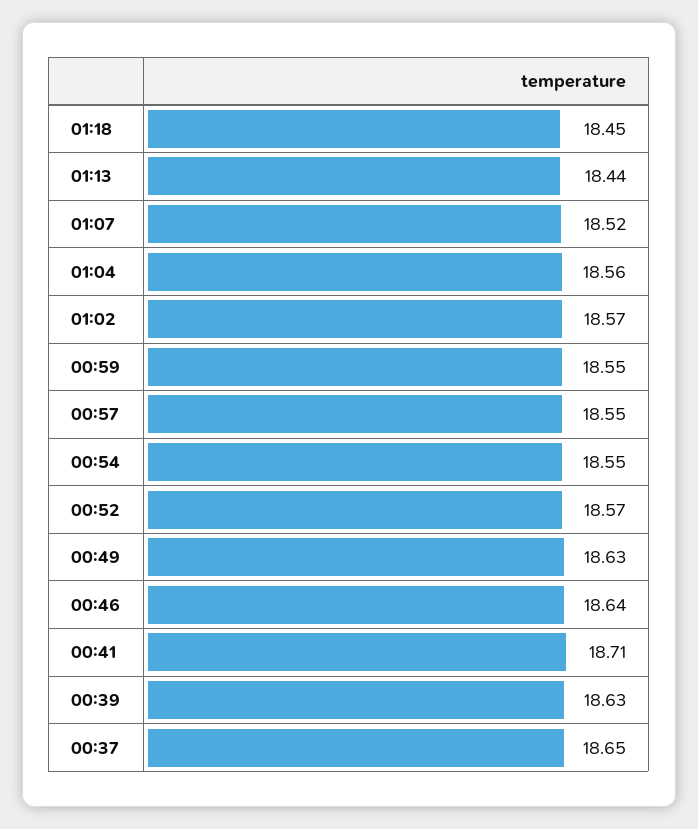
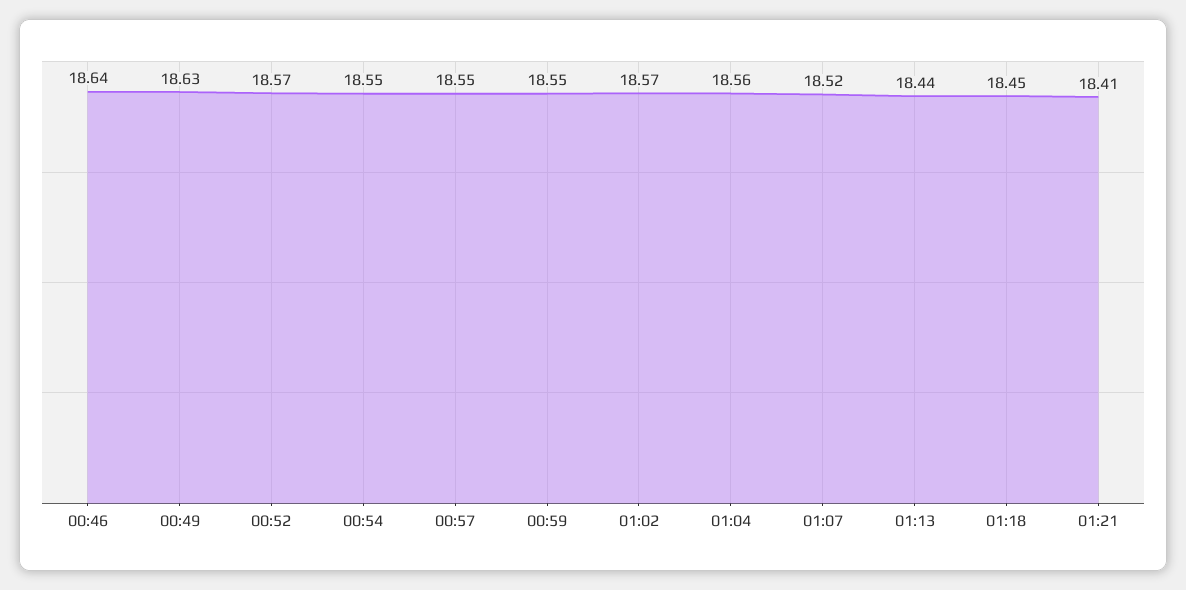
00:41: 18.71 -> none
00:39: 18.63 -> none
00:37: 18.65 -> none
01:21: none -> 18.41

